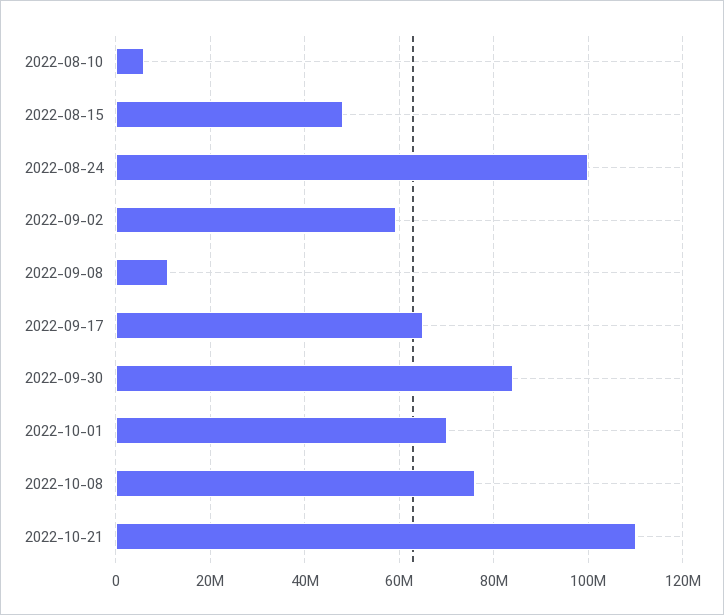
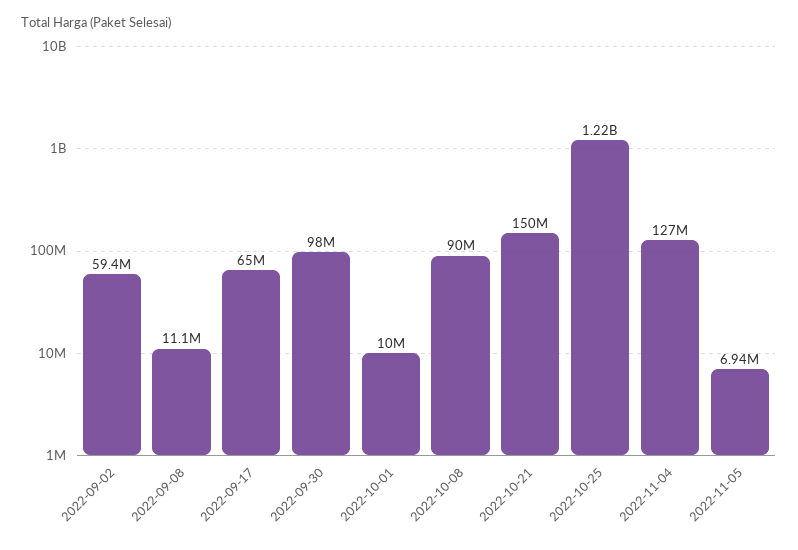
2022-08-10: 6000000 -> none
2022-08-15: 48000000 -> none
2022-08-24: 100000000 -> none
2022-09-30: 84000000 -> 98000000
2022-10-01: 70000000 -> 10000000
2022-10-08: 76000000 -> 90000000
2022-10-21: 110000000 -> 150000000
2022-10-25: none -> 1220000000
2022-11-04: none -> 127000000
2022-11-05: none -> 6940000

